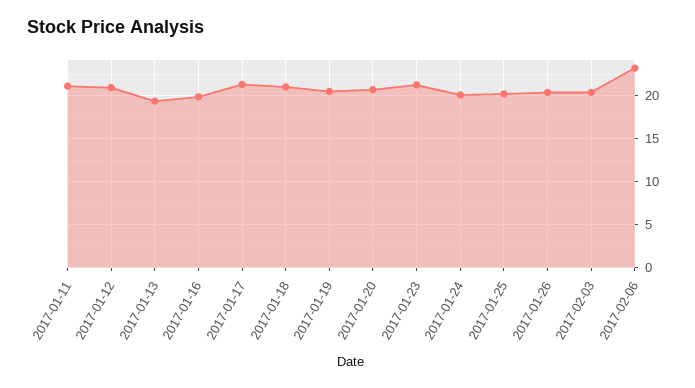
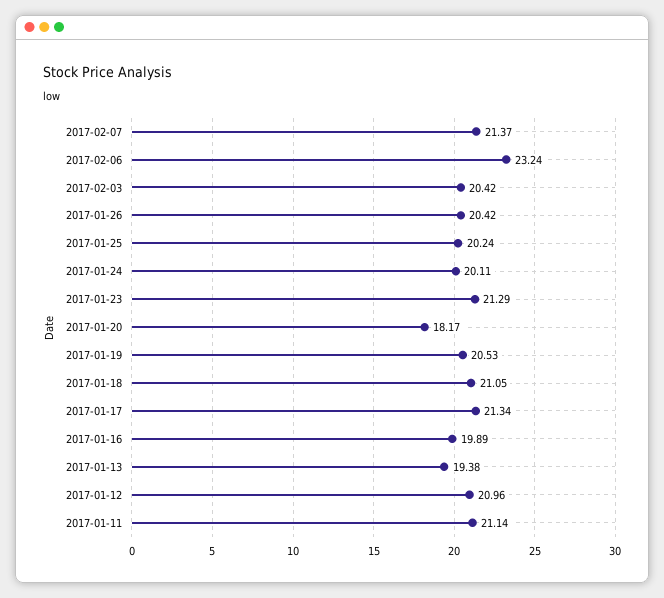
2017-01-20: 21 -> 18.17
2017-02-07: none -> 21.37

